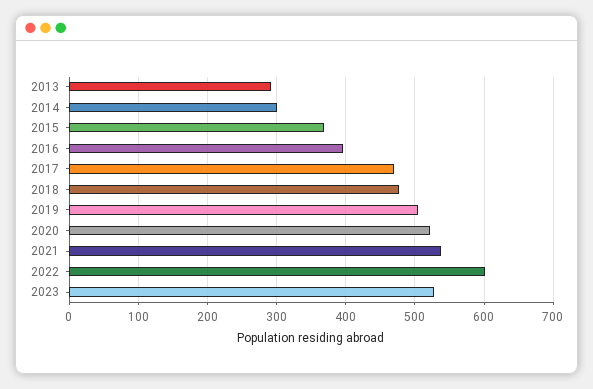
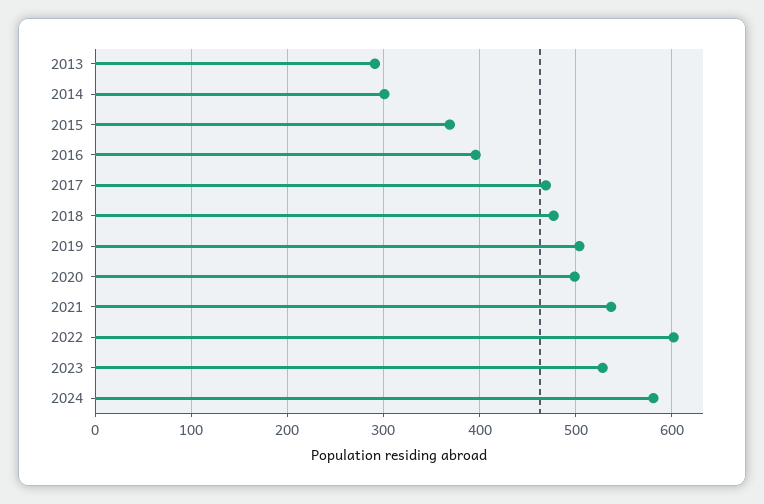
2020: 520 -> 500
2024: none -> 580

